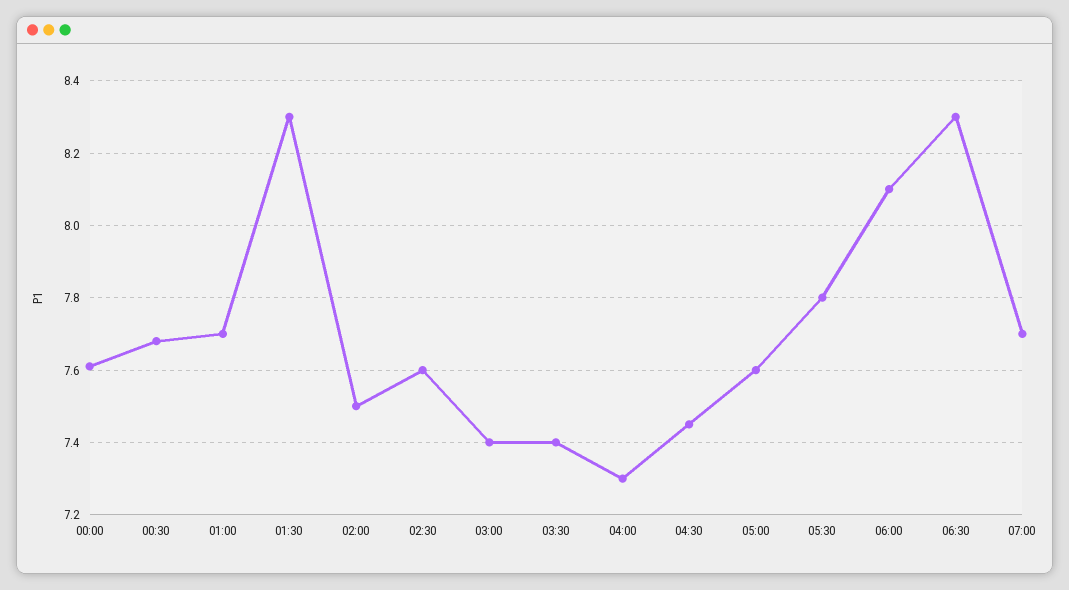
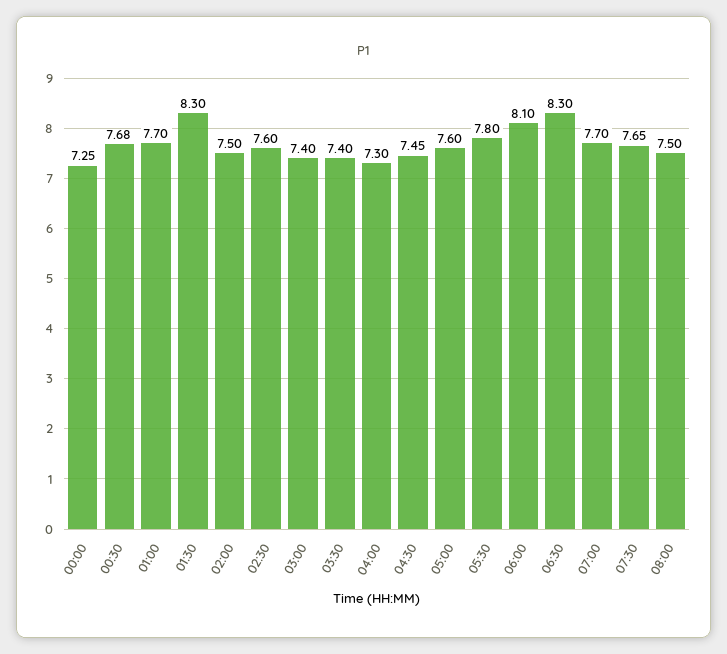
00:00: 7.6 -> 7.25
07:30: none -> 7.65
08:00: none -> 7.5

